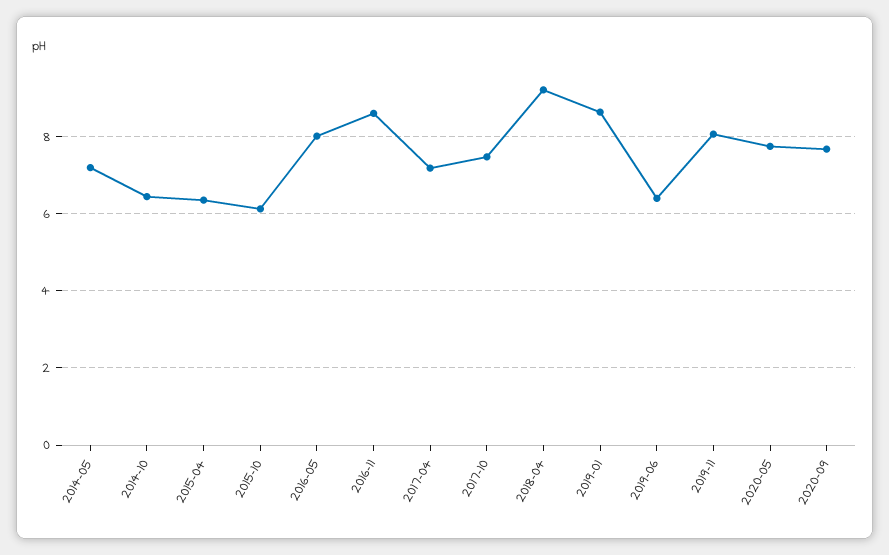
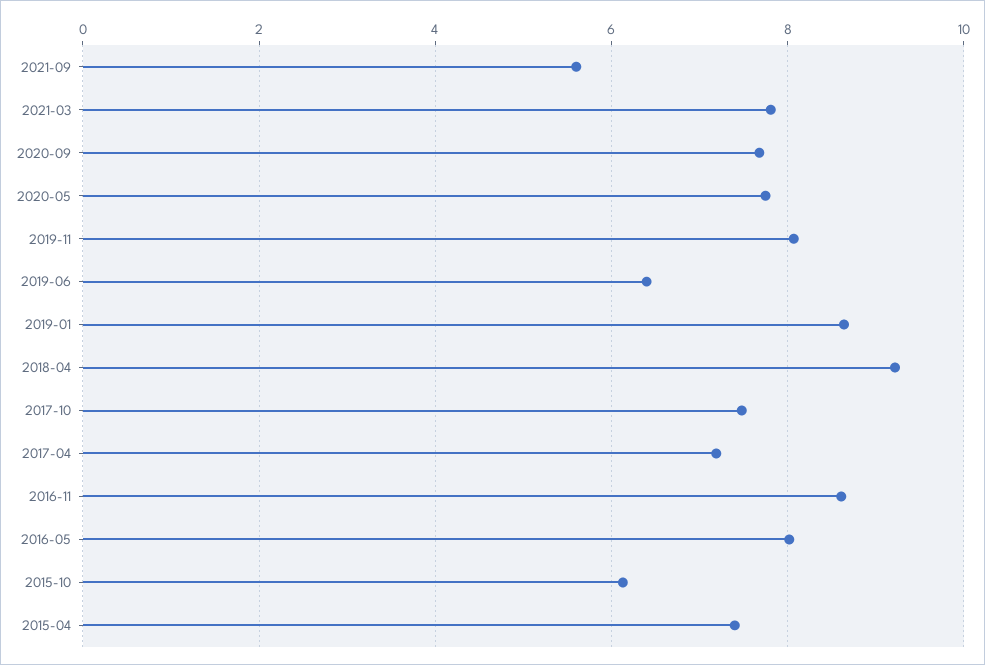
2014-05: 7.2 -> none
2014-10: 6.4 -> none
2015-04: 6.4 -> 7.4
2021-09: none -> 5.6
2021-03: none -> 7.8

